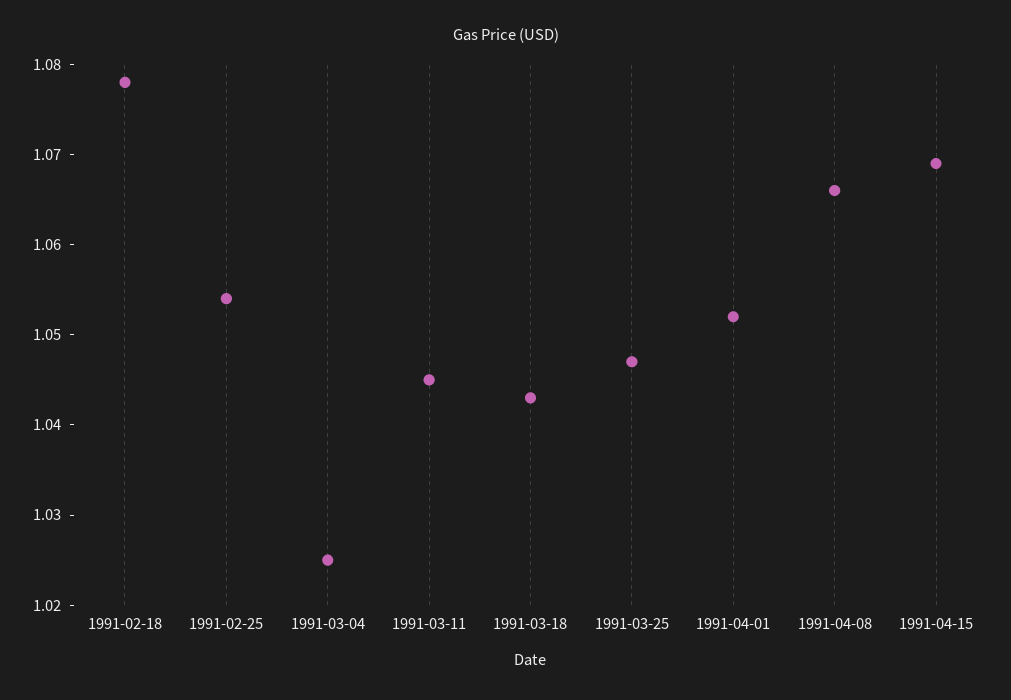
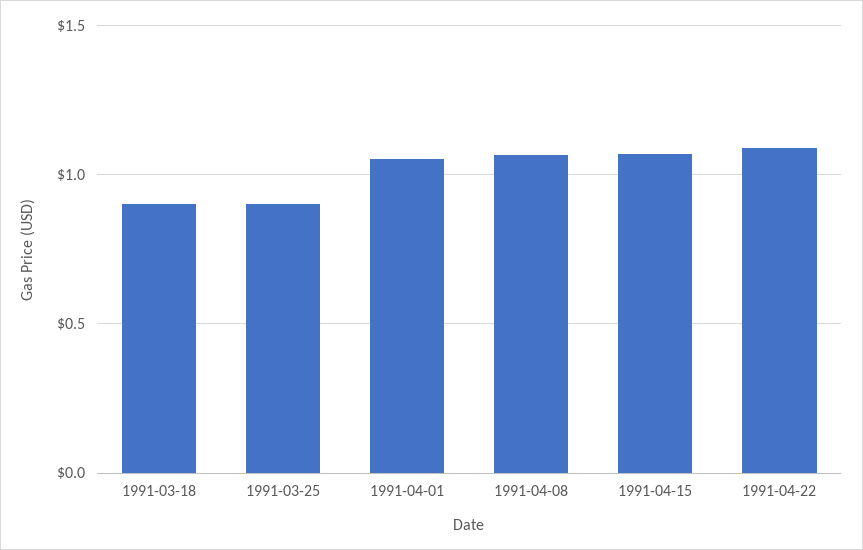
1991-02-18: 1.078 -> none
1991-02-25: 1.054 -> none
1991-03-04: 1.025 -> none
1991-03-11: 1.045 -> none
1991-03-18: 1.043 -> 0.9
1991-03-25: 1.047 -> 0.9
1991-04-22: none -> 1.1

